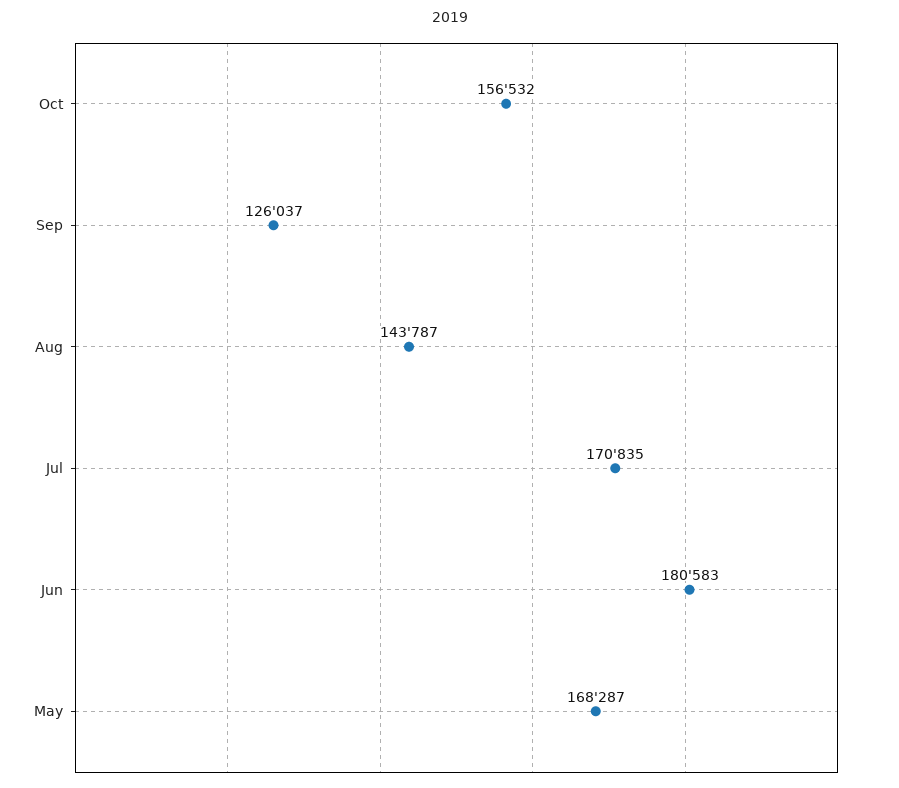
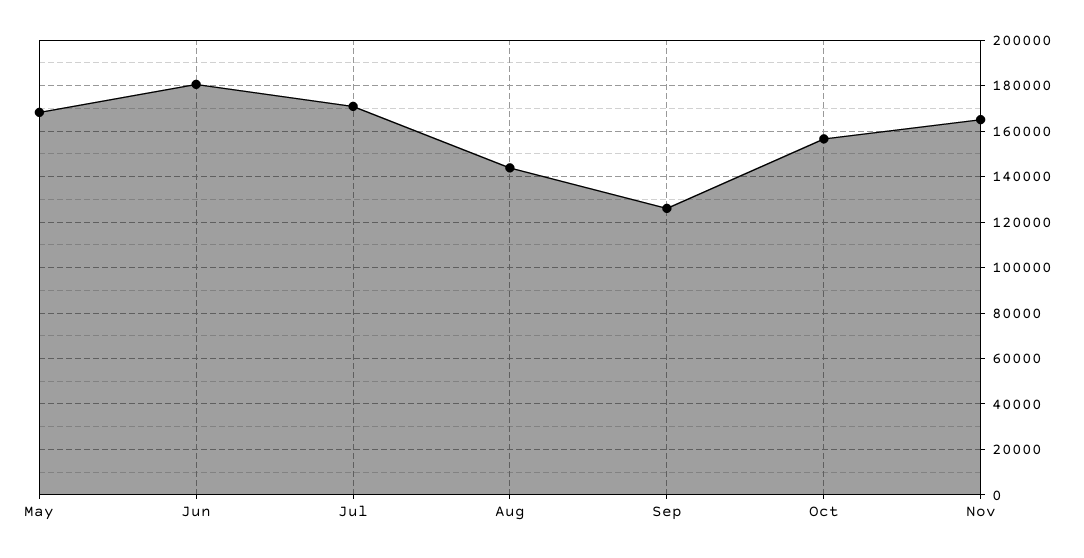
Nov: none -> 165000

